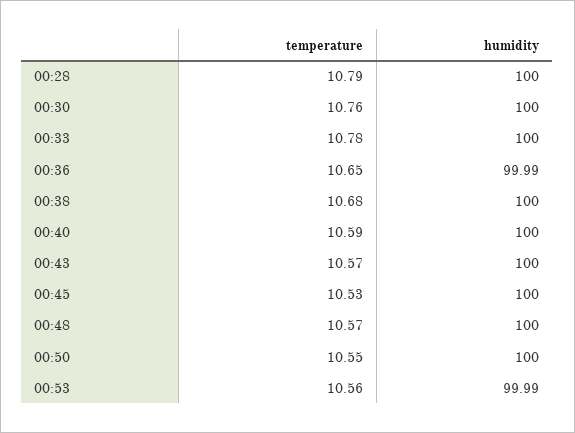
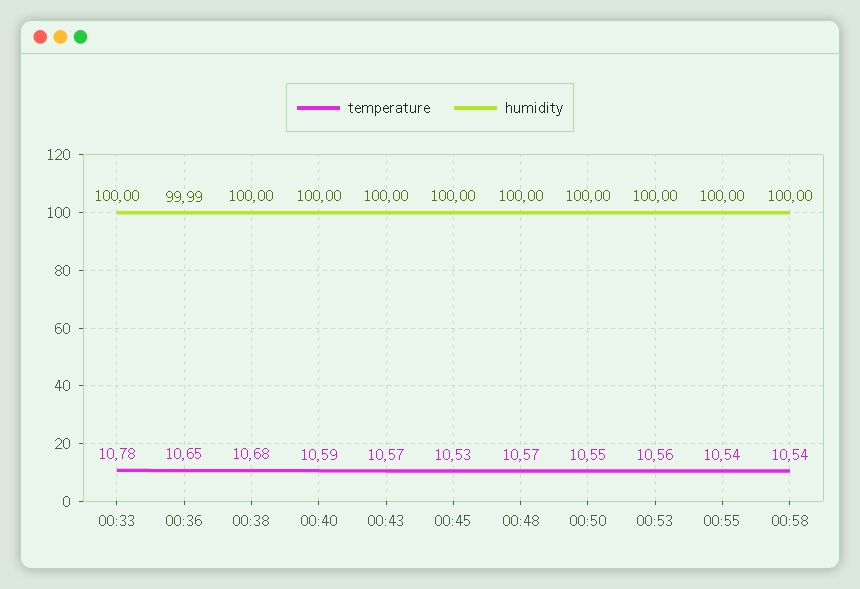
temperature, 00:28: 10.79 -> none
humidity, 00:28: 100 -> none
temperature, 00:30: 10.76 -> none
humidity, 00:30: 100 -> none
humidity, 00:53: 99.99 -> 100
temperature, 00:55: none -> 10.54
humidity, 00:55: none -> 100
temperature, 00:58: none -> 10.54
humidity, 00:58: none -> 100

